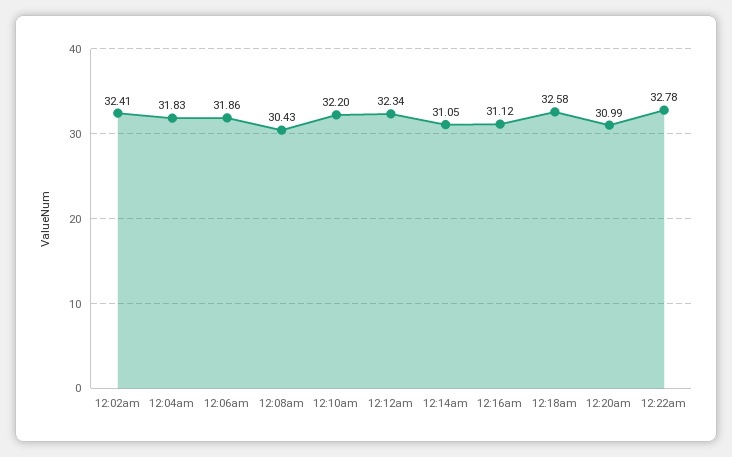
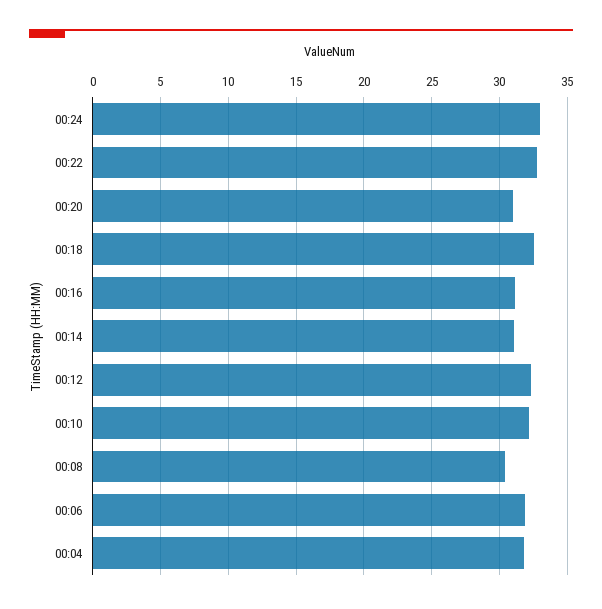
12:02am: 32.41 -> none
00:24: none -> 33

